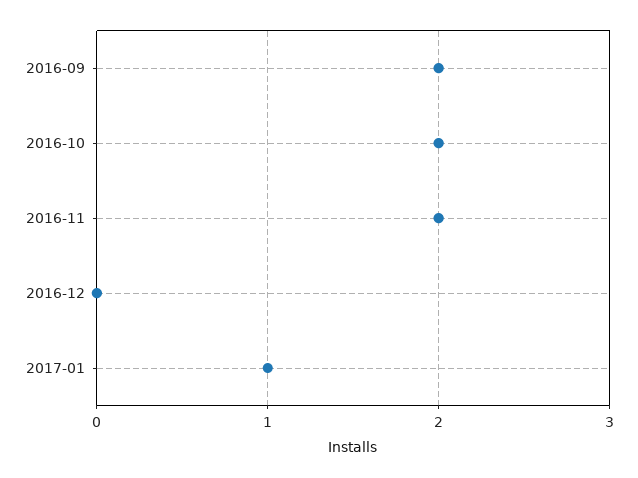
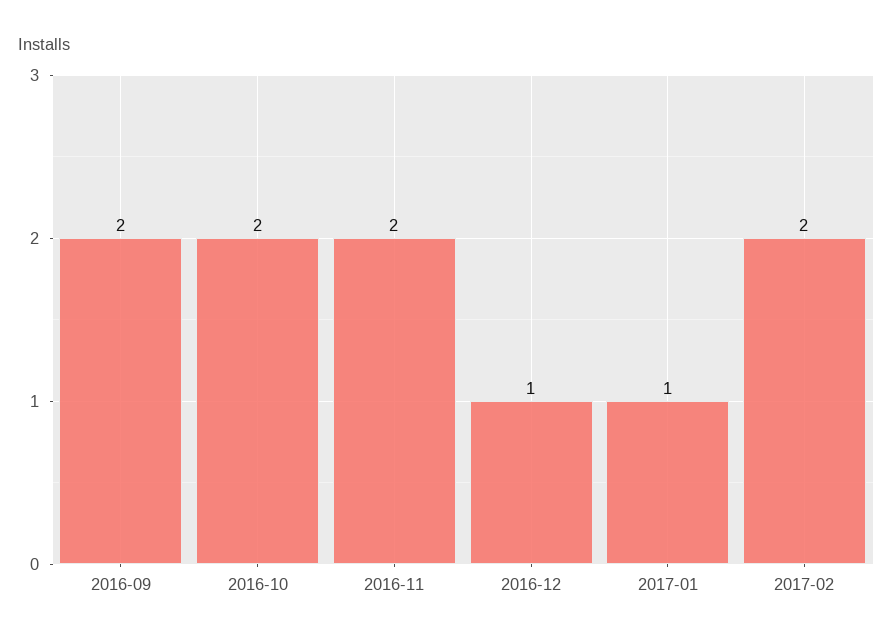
2016-12: 0 -> 1
2017-02: none -> 2

